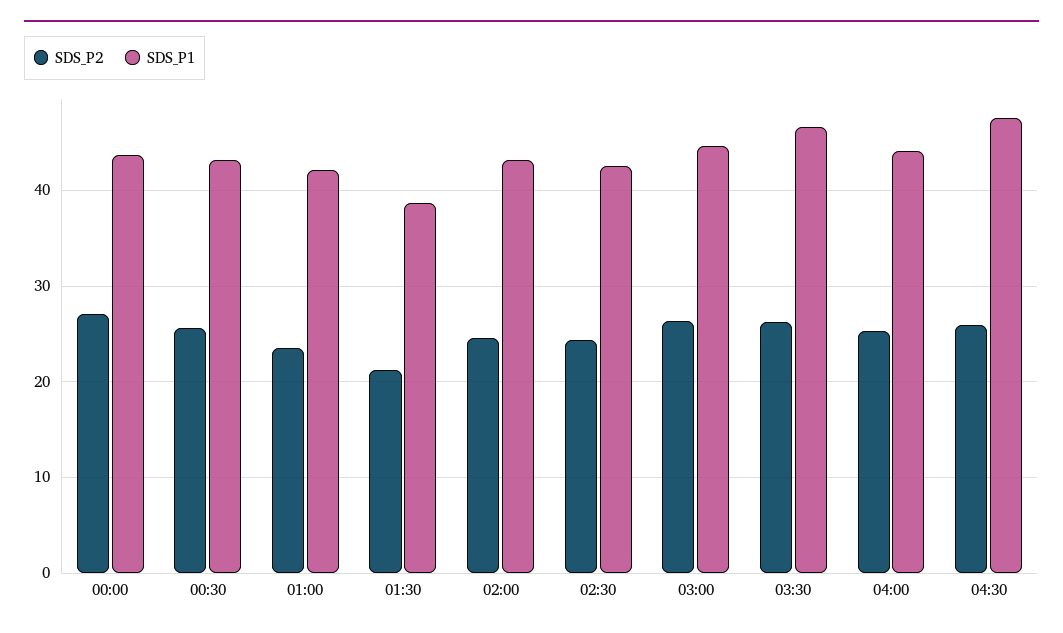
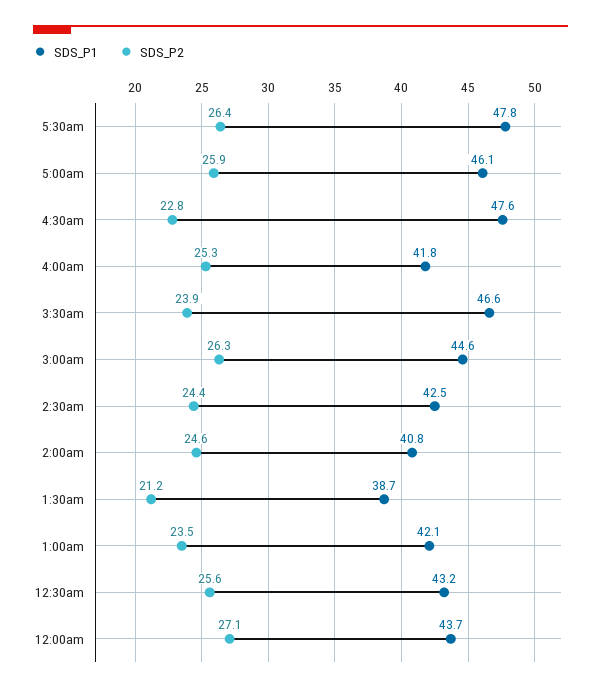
SDS_P1, 02:00: 43 -> 40.8
SDS_P2, 03:30: 26 -> 23.9
SDS_P1, 04:00: 44 -> 41.8
SDS_P2, 04:30: 26 -> 22.8
SDS_P1, 5:30am: none -> 47.8
SDS_P2, 5:30am: none -> 26.4
SDS_P1, 5:00am: none -> 46.1
SDS_P2, 5:00am: none -> 25.9

